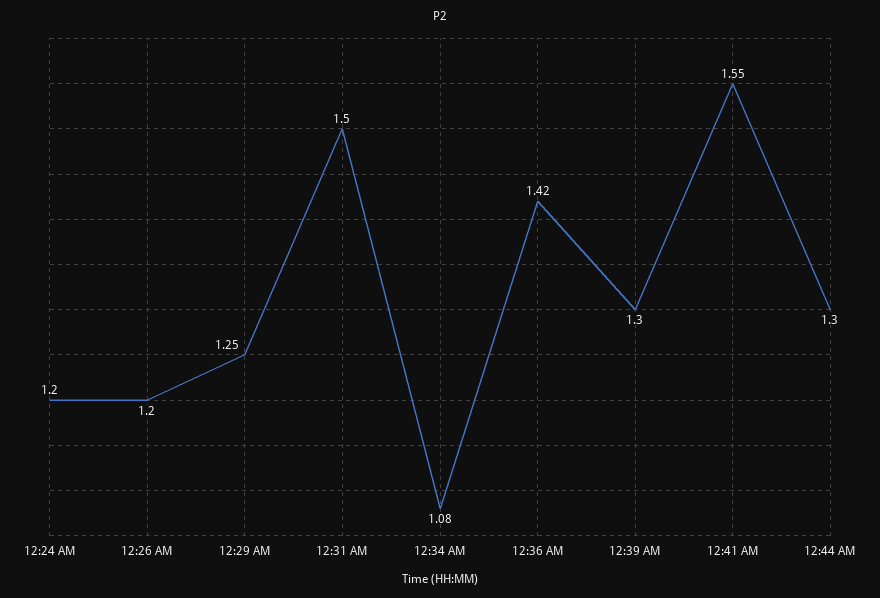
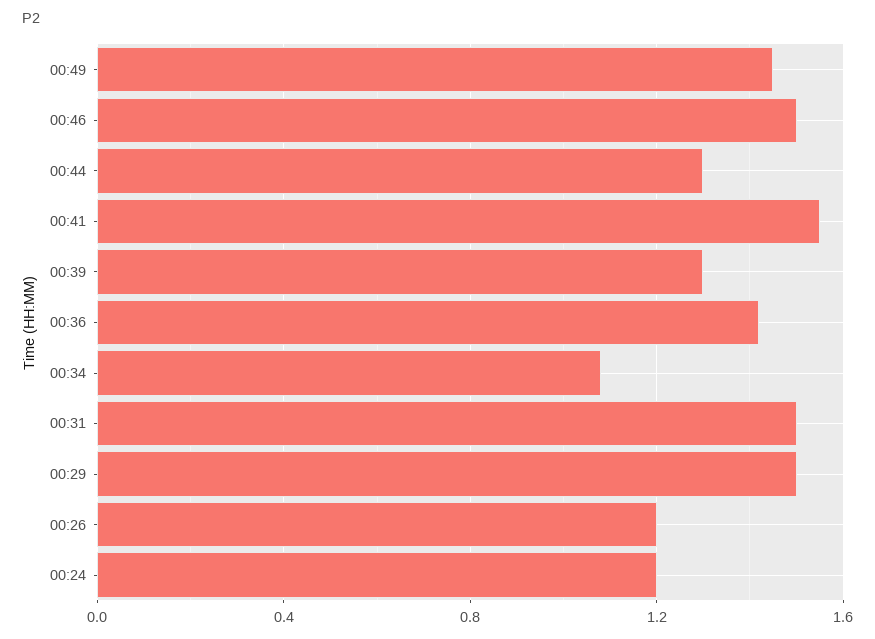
12:29 AM: 1.25 -> 1.5
00:49: none -> 1.45
00:46: none -> 1.5

